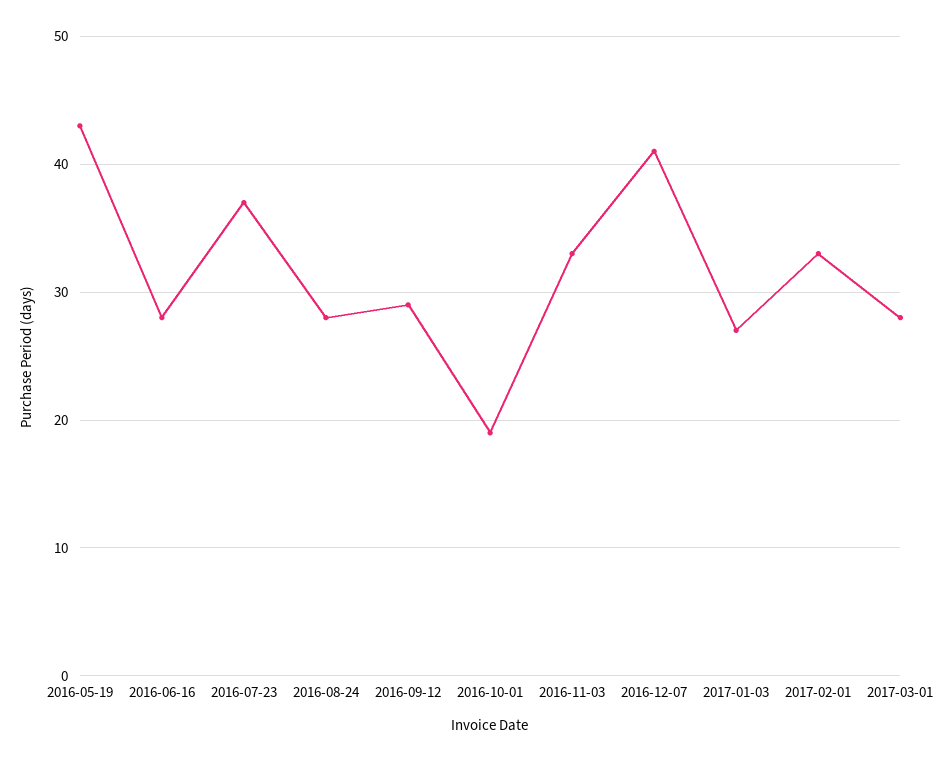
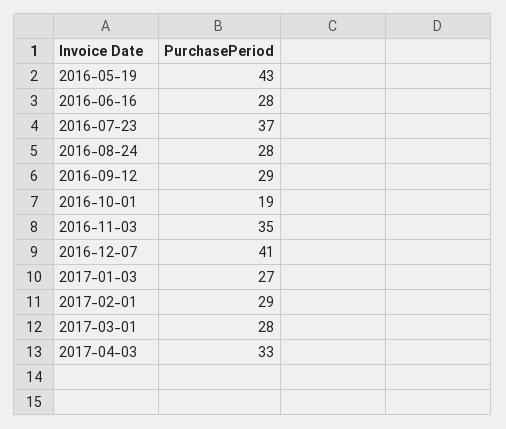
2016-11-03: 33 -> 35
2017-02-01: 33 -> 29
2017-04-03: none -> 33

